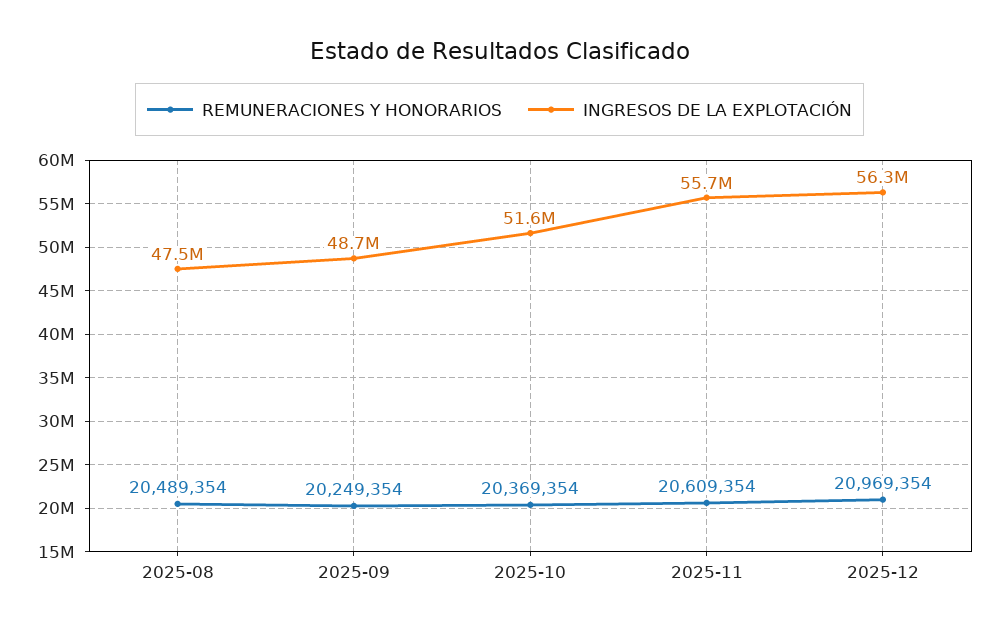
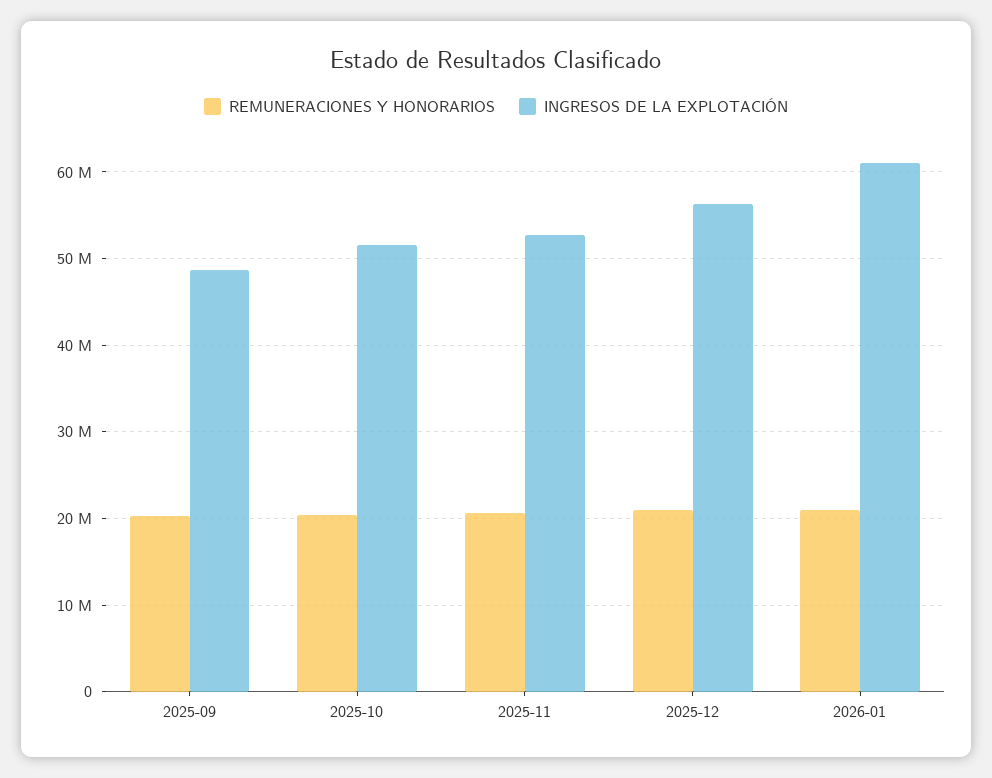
REMUNERACIONES Y HONORARIOS, 2025-08: 20489354 -> none
INGRESOS DE LA EXPLOTACIÓN, 2025-08: 47500000 -> none
INGRESOS DE LA EXPLOTACIÓN, 2025-11: 55700000 -> 53000000
REMUNERACIONES Y HONORARIOS, 2026-01: none -> 21000000
INGRESOS DE LA EXPLOTACIÓN, 2026-01: none -> 61000000

